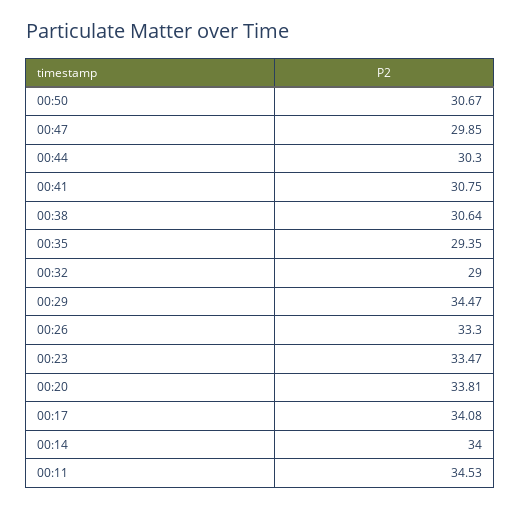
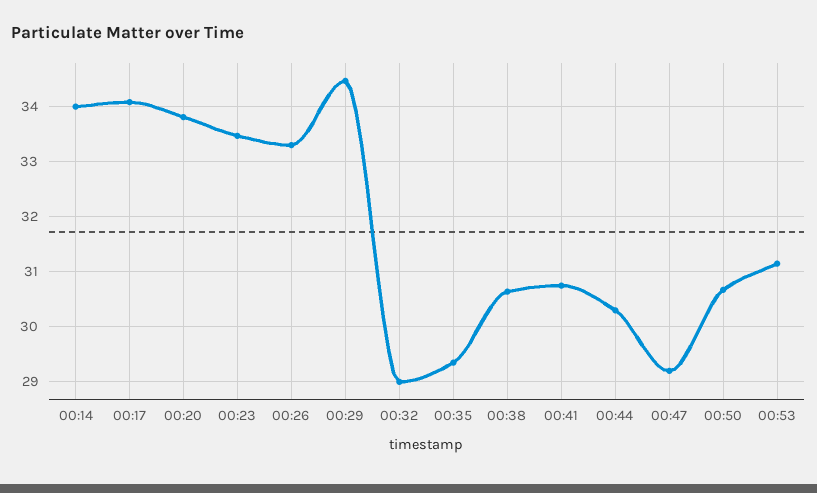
00:47: 29.85 -> 29.2
00:11: 34.53 -> none
00:53: none -> 31.2

